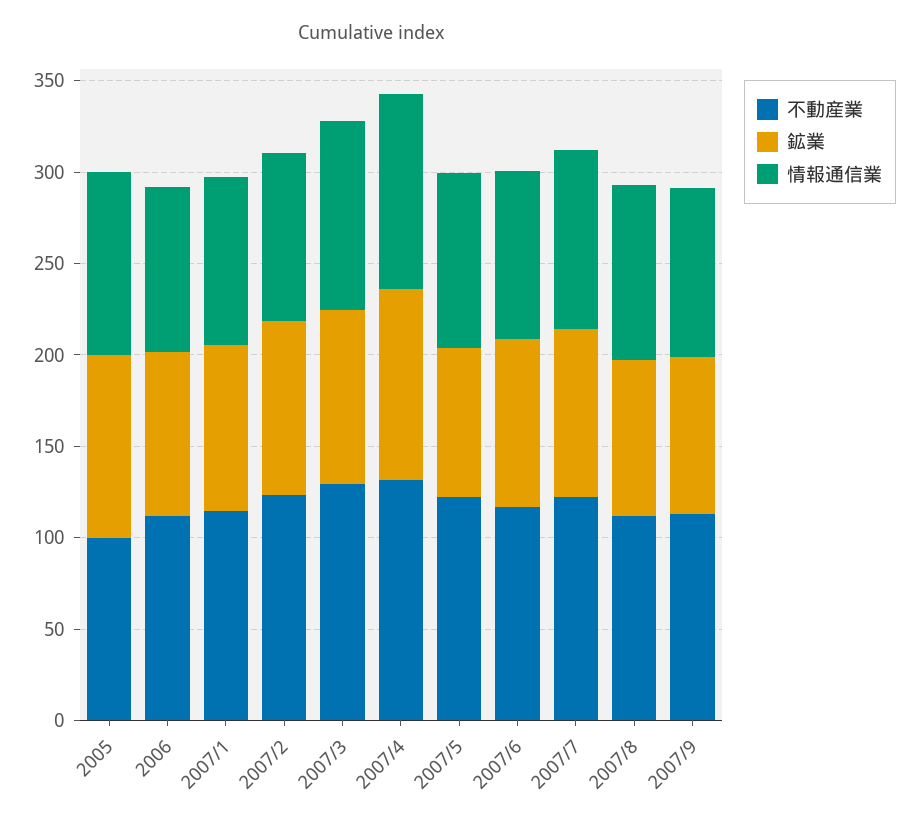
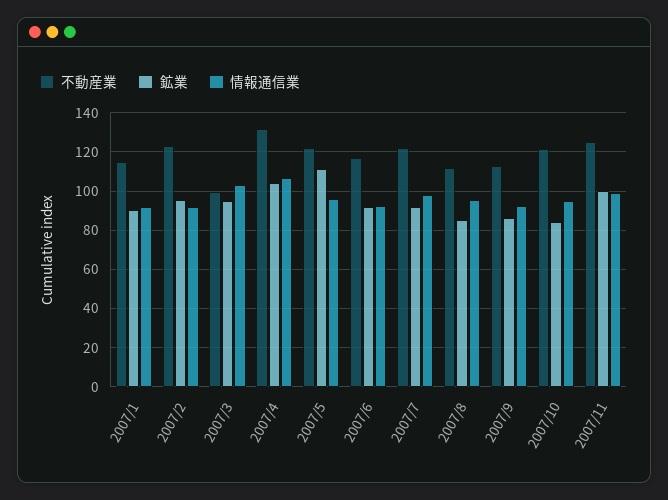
不動産業, 2005: 100 -> none
鉱業, 2005: 100 -> none
情報通信業, 2005: 100 -> none
不動産業, 2006: 110 -> none
鉱業, 2006: 90 -> none
情報通信業, 2006: 90 -> none
不動産業, 2007/3: 130 -> 100
鉱業, 2007/5: 80 -> 110
不動産業, 2007/10: none -> 120
鉱業, 2007/10: none -> 85
情報通信業, 2007/10: none -> 95
不動産業, 2007/11: none -> 125
鉱業, 2007/11: none -> 100
情報通信業, 2007/11: none -> 100

